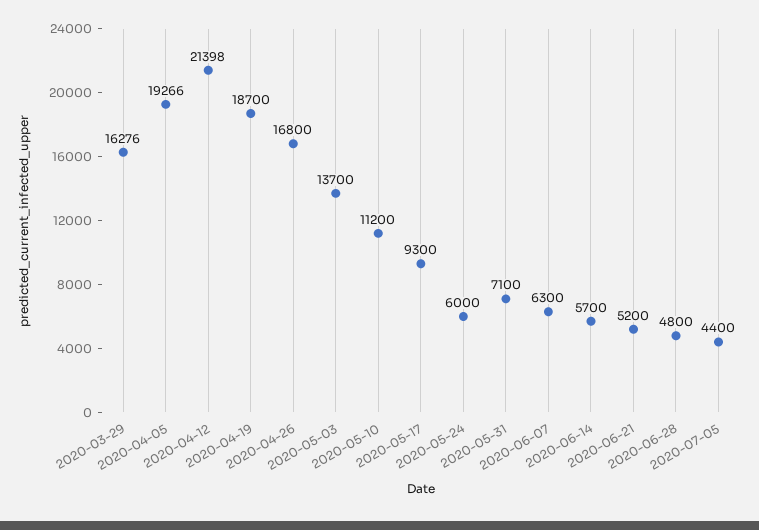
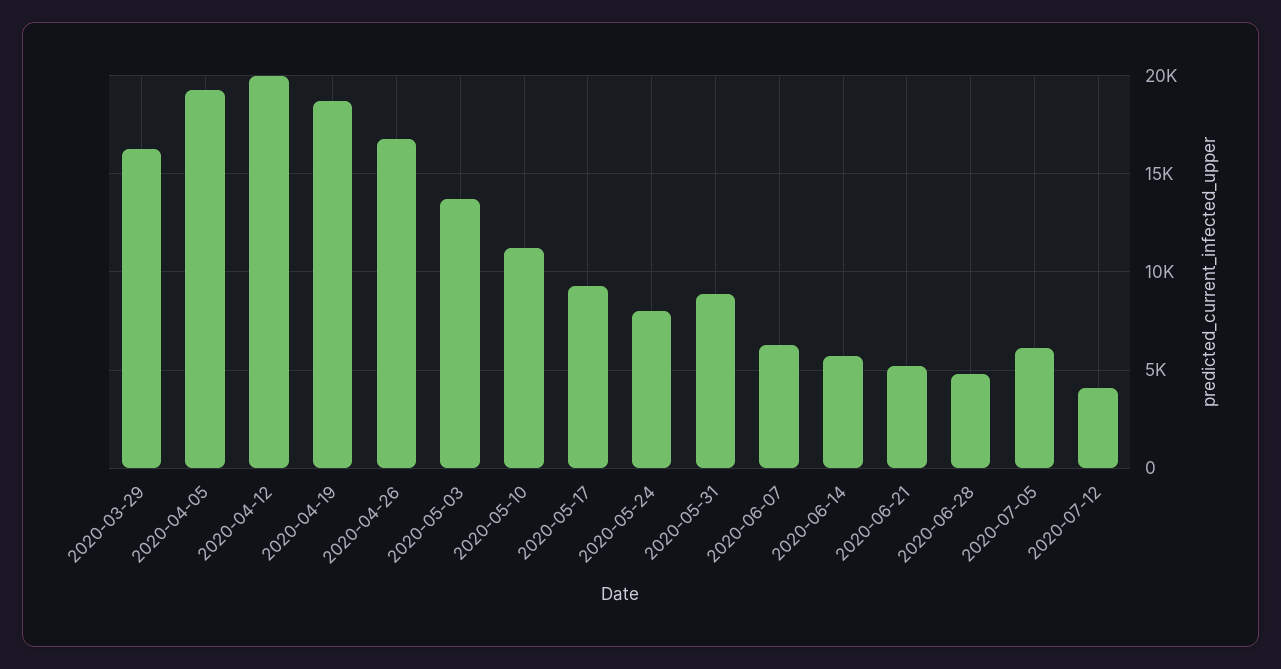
2020-04-12: 21398 -> 20000
2020-05-24: 6000 -> 8000
2020-05-31: 7100 -> 9000
2020-07-05: 4400 -> 6000
2020-07-12: none -> 4000

